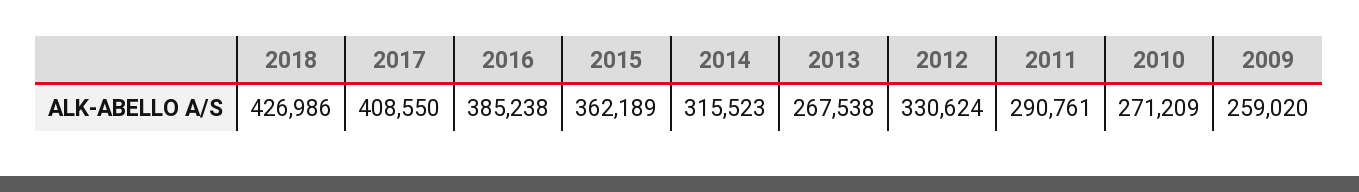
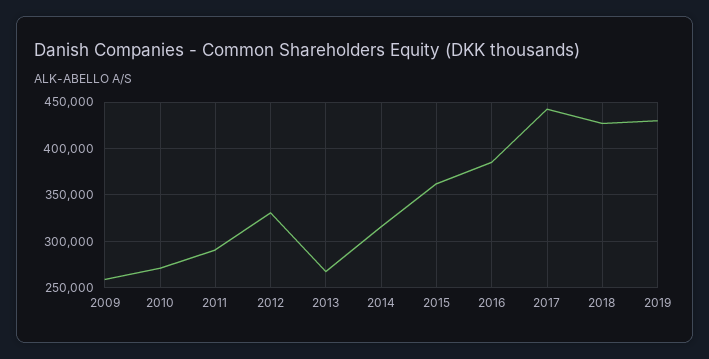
2017: 408550 -> 440000
2019: none -> 430000

